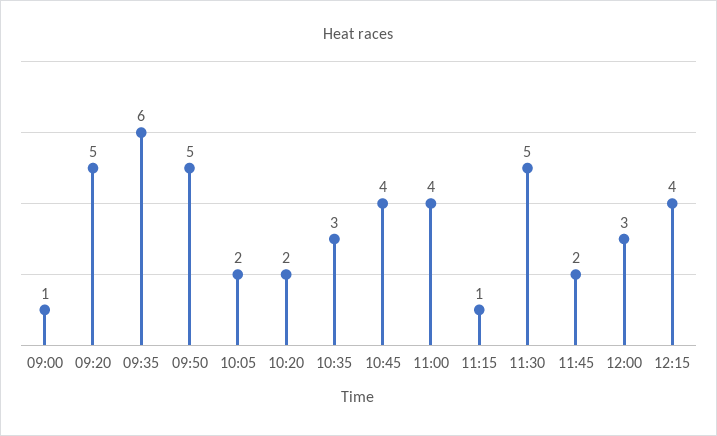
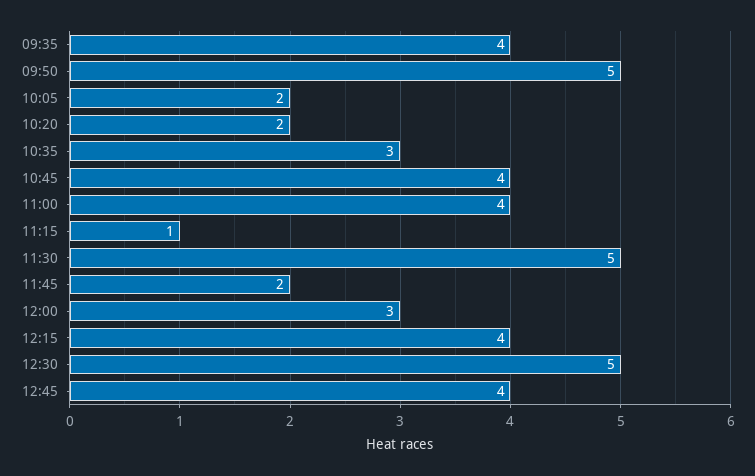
09:00: 1 -> none
09:20: 5 -> none
09:35: 6 -> 4
12:30: none -> 5
12:45: none -> 4

